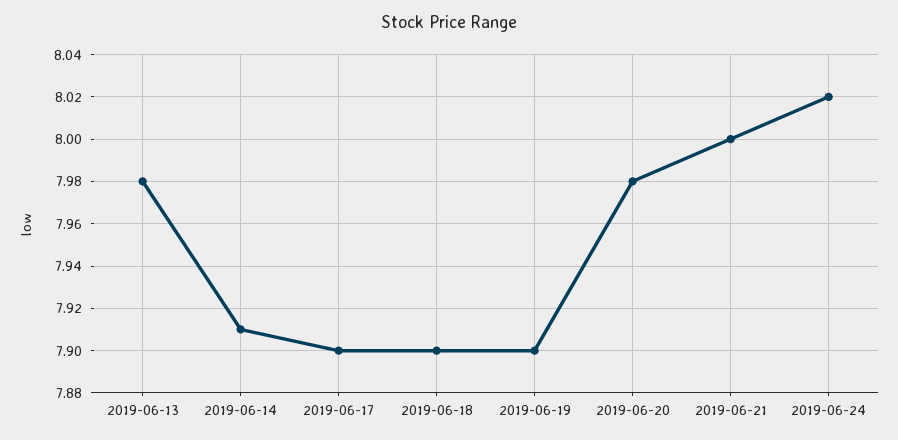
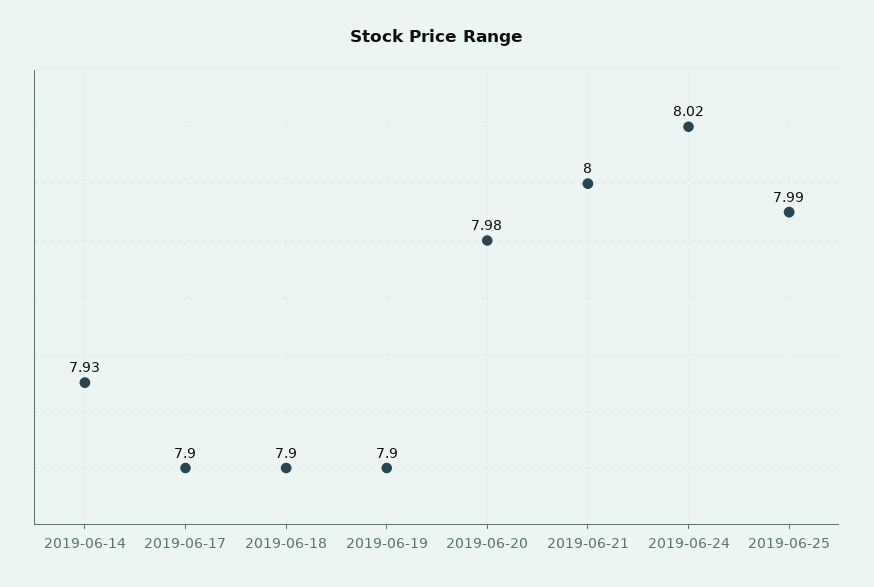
2019-06-13: 7.98 -> none
2019-06-14: 7.91 -> 7.93
2019-06-25: none -> 7.99

